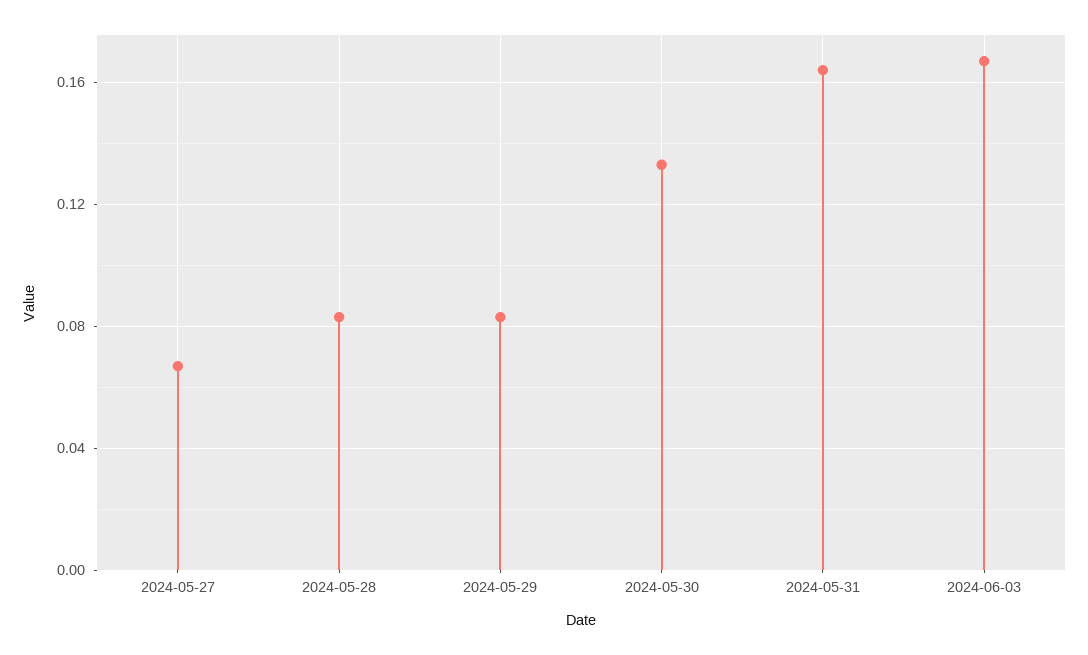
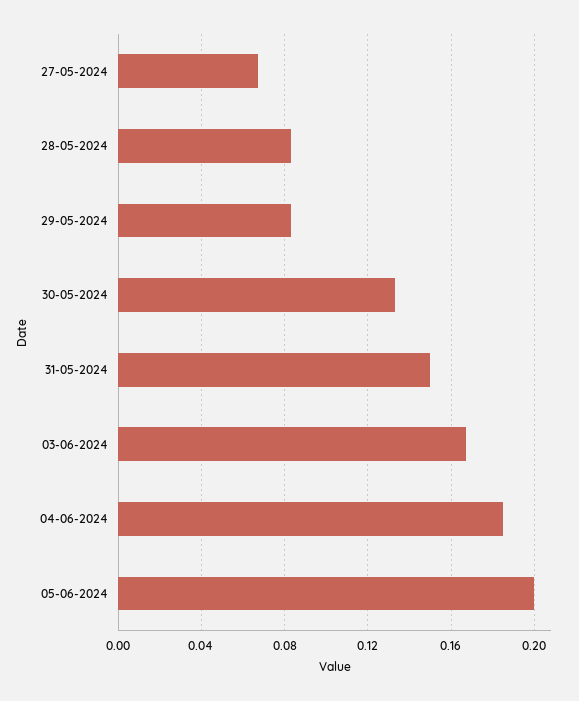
2024-05-31: 0.165 -> 0.15
04-06-2024: none -> 0.185
05-06-2024: none -> 0.2

